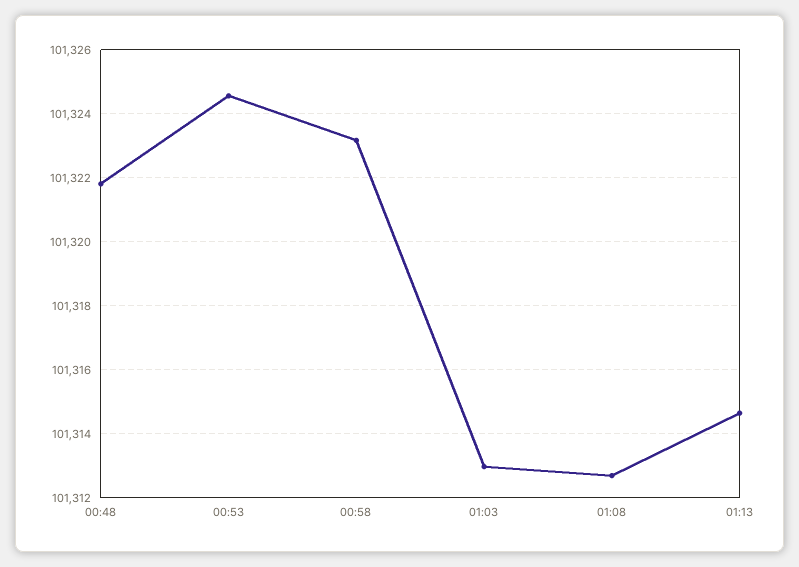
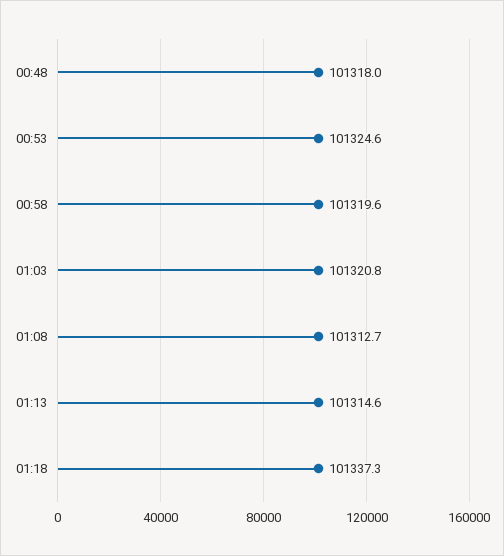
00:48: 101321.8 -> 101318
00:58: 101323.2 -> 101319.6
01:03: 101313 -> 101320.8
01:18: none -> 101337.3

